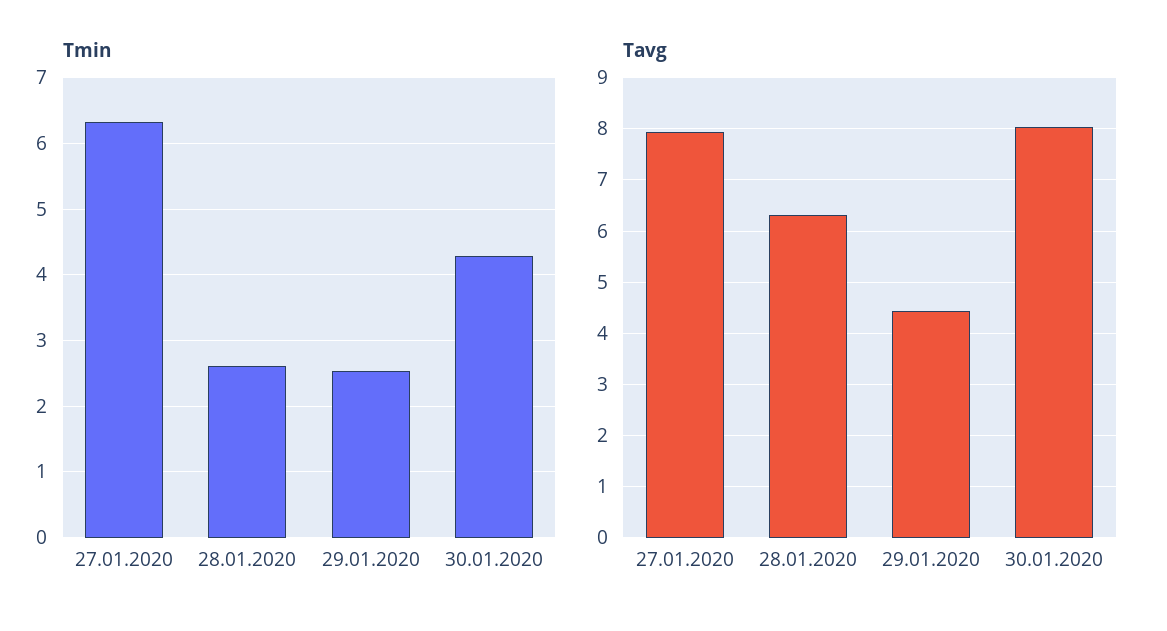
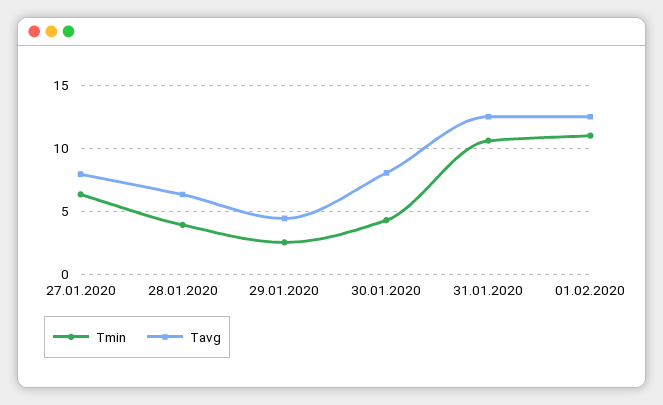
Tmin, 28.01.2020: 2.6 -> 4
Tmin, 31.01.2020: none -> 10.5
Tavg, 31.01.2020: none -> 12.5
Tmin, 01.02.2020: none -> 11
Tavg, 01.02.2020: none -> 12.5

